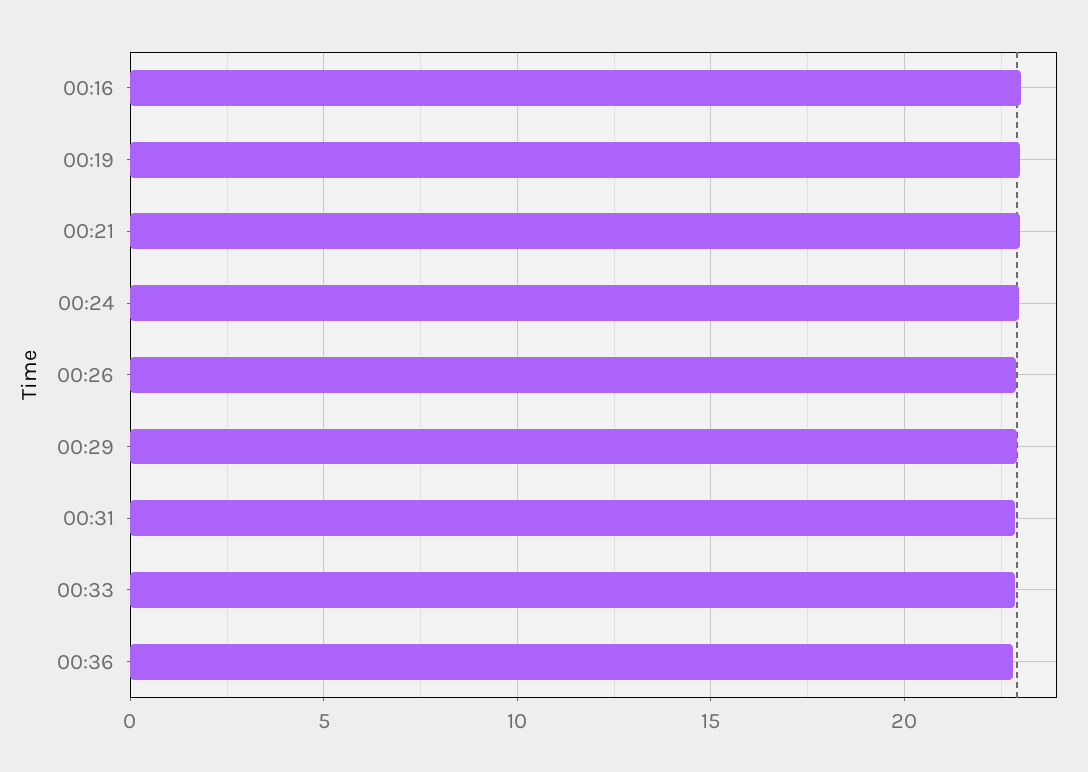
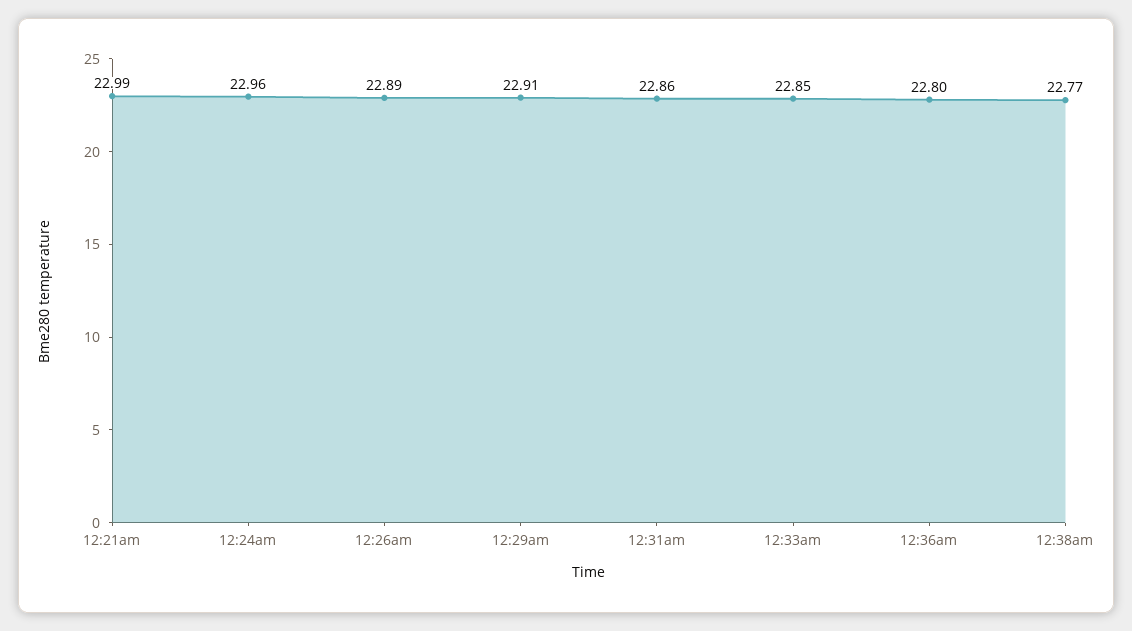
00:16: 23 -> none
00:19: 23 -> none
12:38am: none -> 22.77

